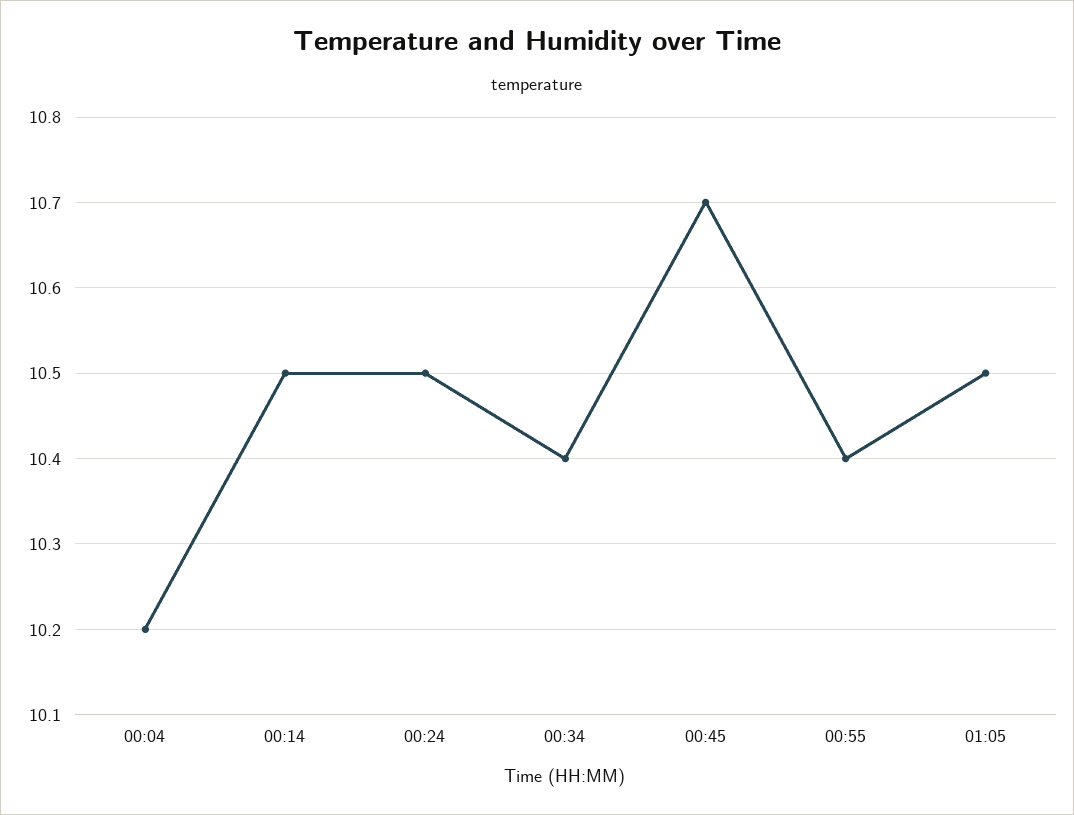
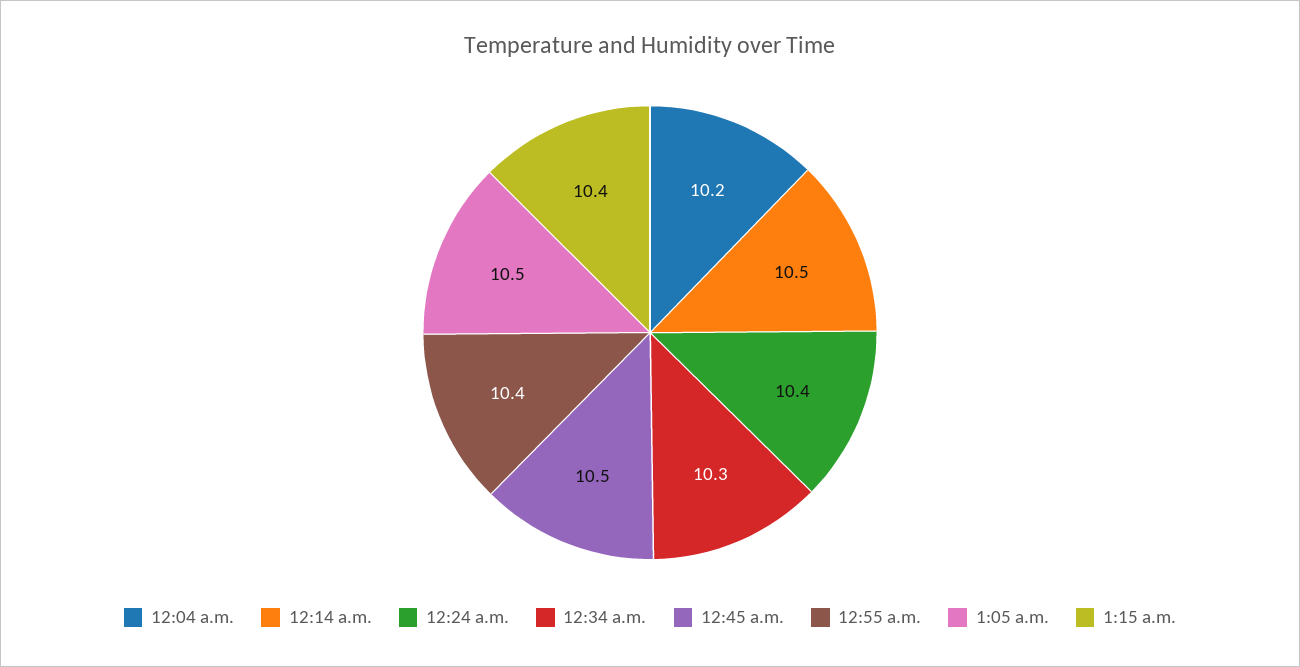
00:24: 10.5 -> 10.4
00:34: 10.4 -> 10.3
00:45: 10.7 -> 10.5
1:15 a.m.: none -> 10.4

